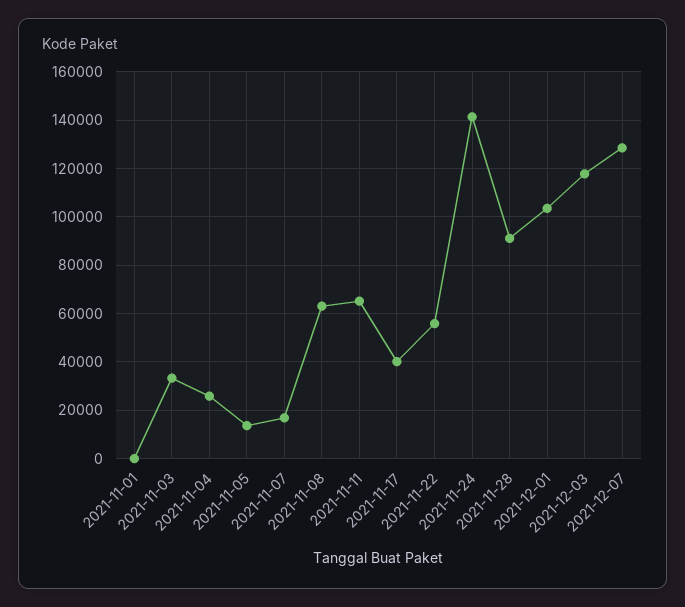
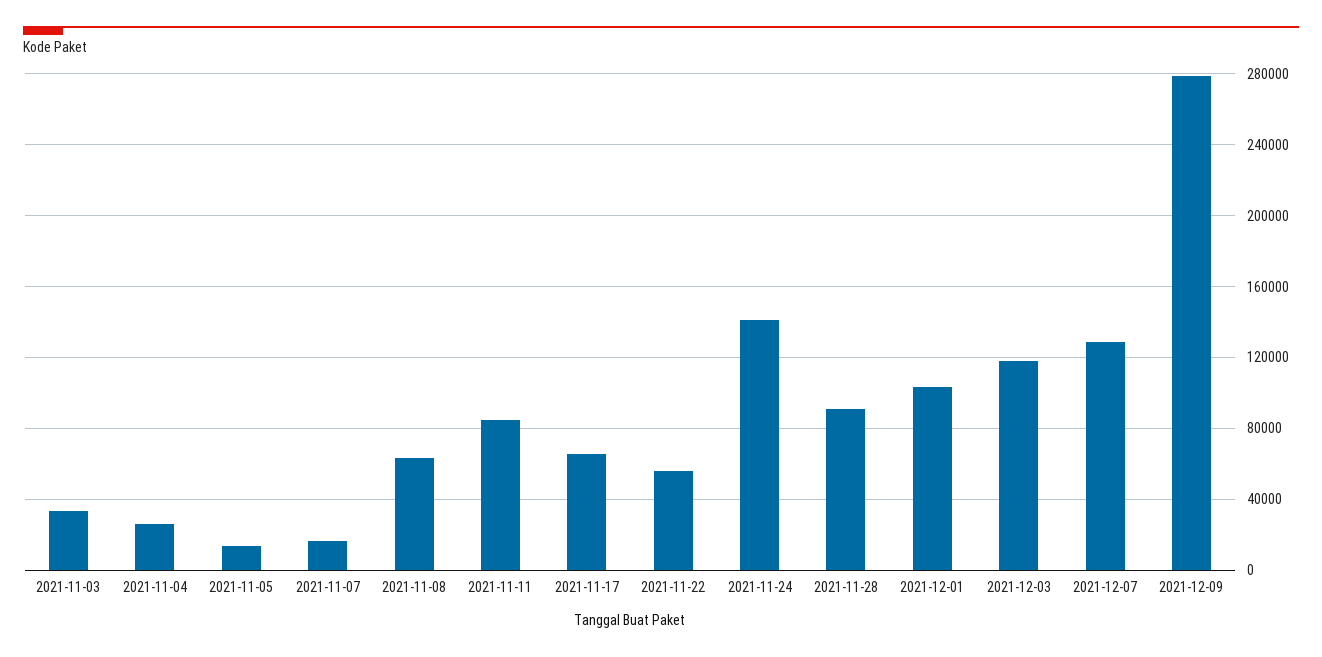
2021-11-01: 0 -> none
2021-11-11: 65000 -> 85000
2021-11-17: 40000 -> 65000
2021-12-09: none -> 280000

